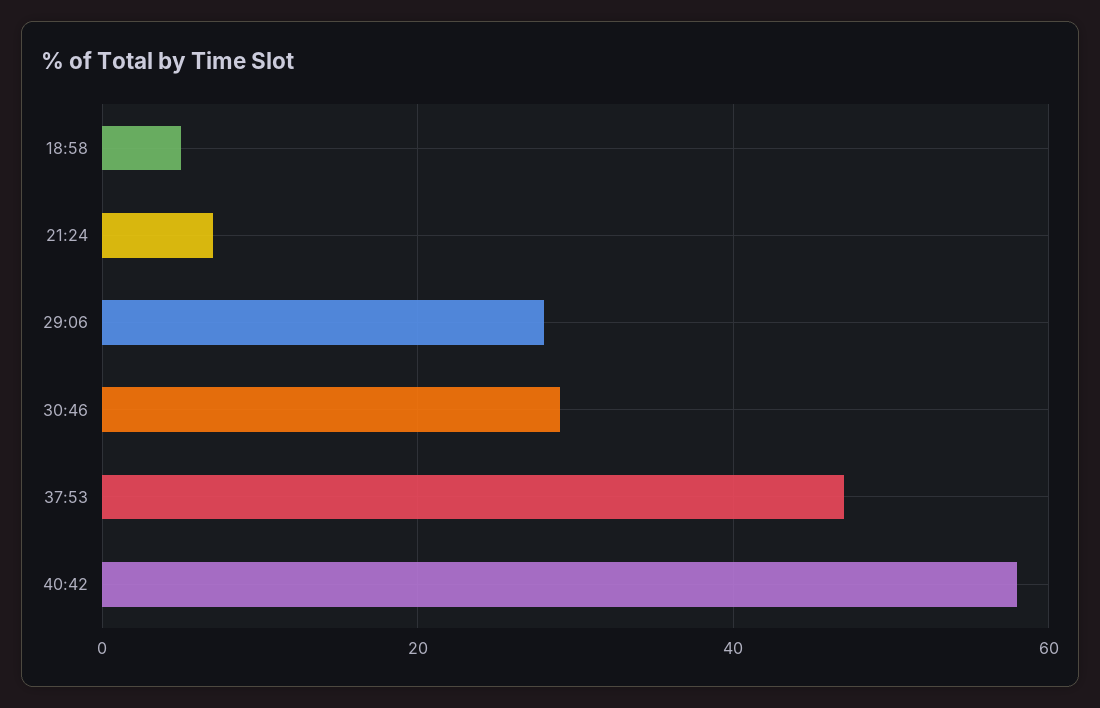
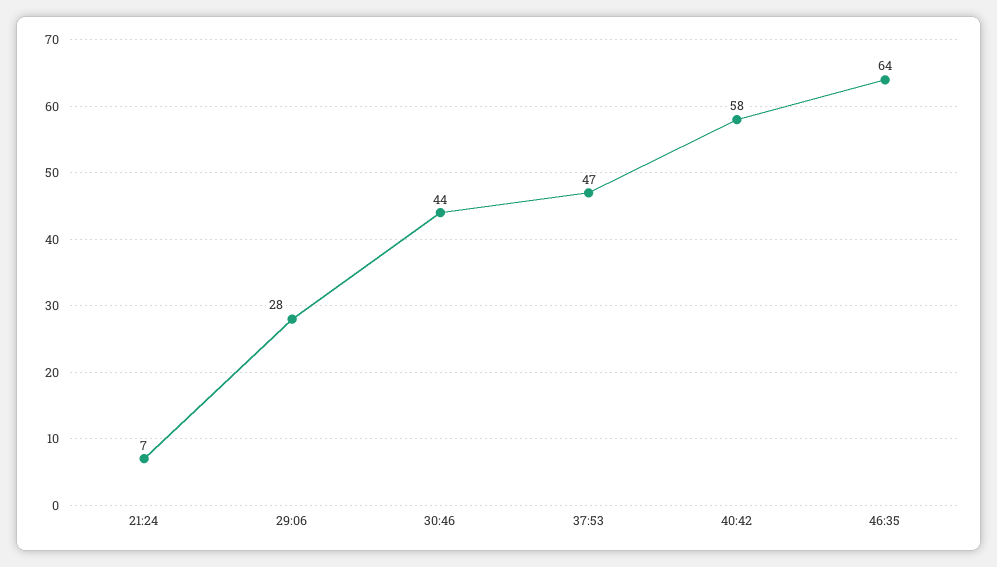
18:58: 5 -> none
30:46: 30 -> 44
46:35: none -> 64

